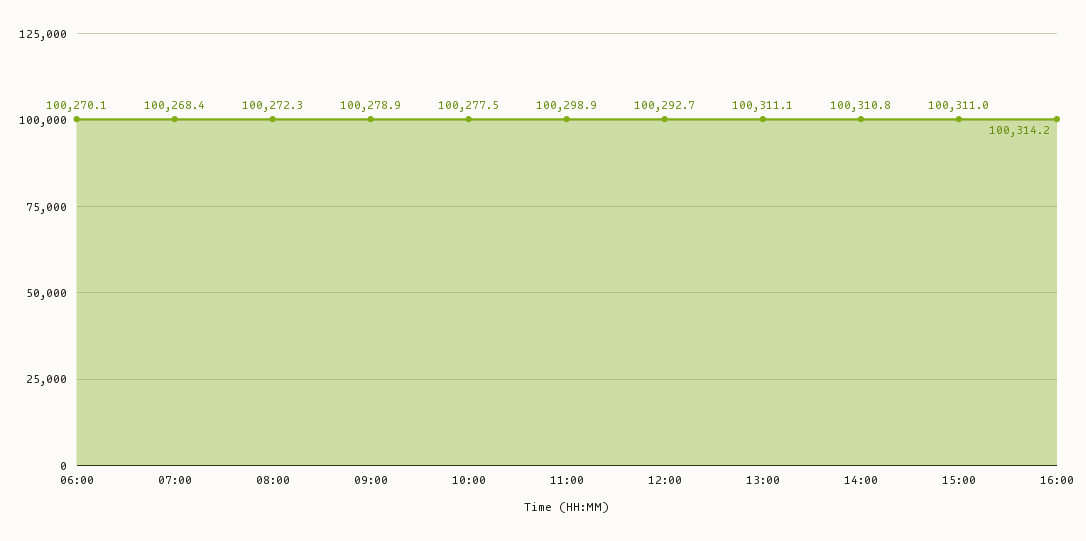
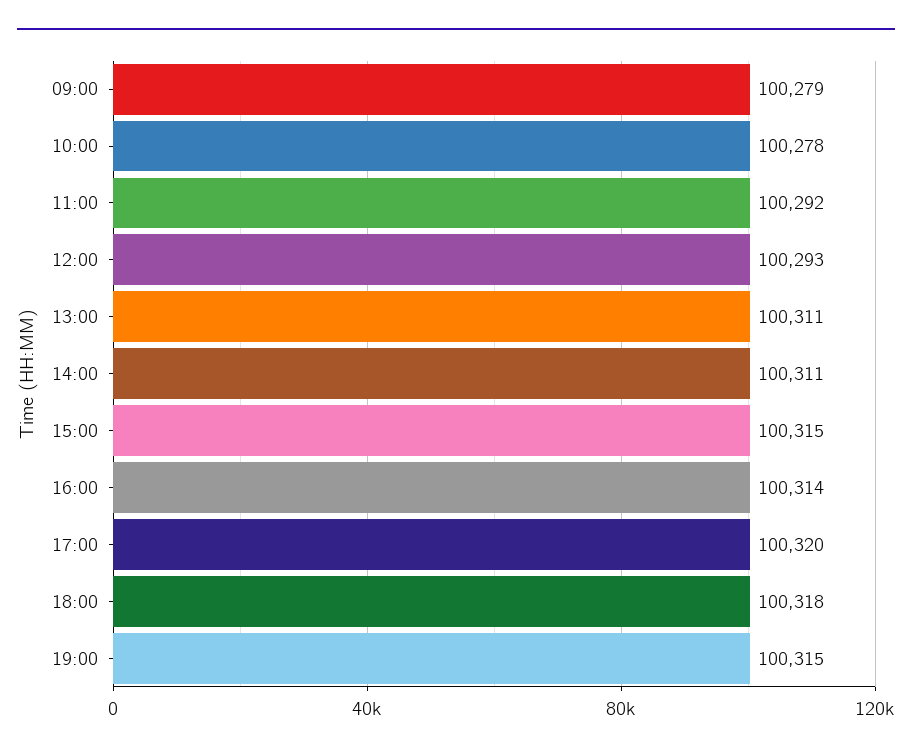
06:00: 100270.1 -> none
07:00: 100268.4 -> none
08:00: 100272.3 -> none
11:00: 100298.9 -> 100292
15:00: 100311 -> 100315
17:00: none -> 100320
18:00: none -> 100318
19:00: none -> 100315

